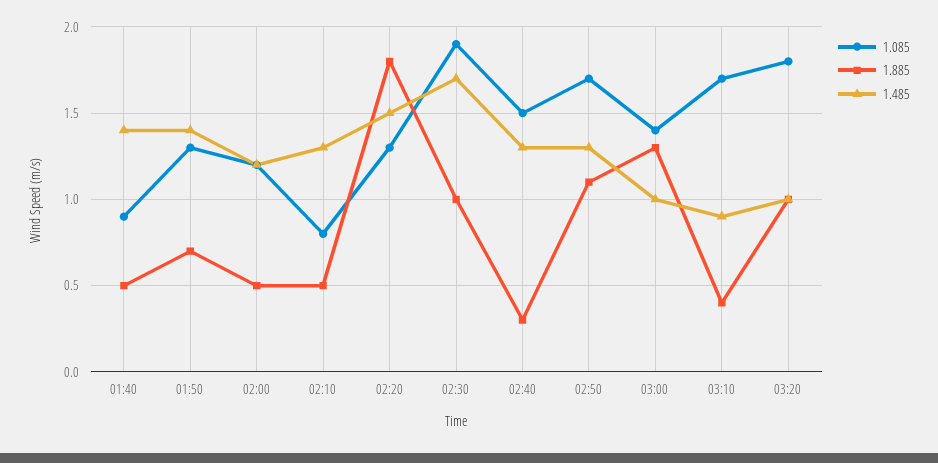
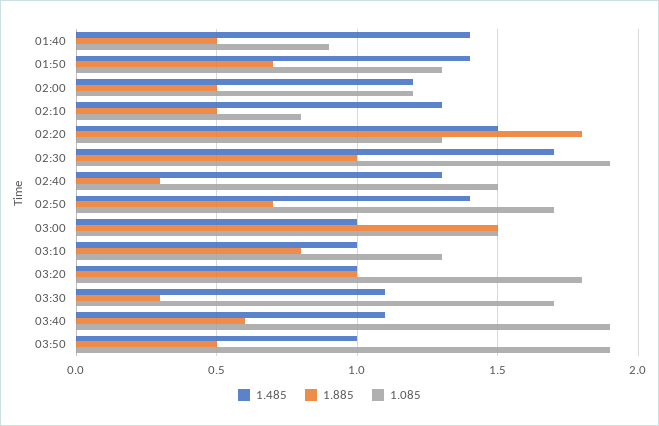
1.885, 02:50: 1.1 -> 0.7
1.485, 02:50: 1.3 -> 1.4
1.085, 03:00: 1.4 -> 1.5
1.885, 03:00: 1.3 -> 1.5
1.085, 03:10: 1.7 -> 1.3
1.885, 03:10: 0.4 -> 0.8
1.485, 03:10: 0.9 -> 1
1.485, 03:30: none -> 1.1
1.885, 03:30: none -> 0.3
1.085, 03:30: none -> 1.7
1.485, 03:40: none -> 1.1
1.885, 03:40: none -> 0.6
1.085, 03:40: none -> 1.9
1.485, 03:50: none -> 1
1.885, 03:50: none -> 0.5
1.085, 03:50: none -> 1.9

